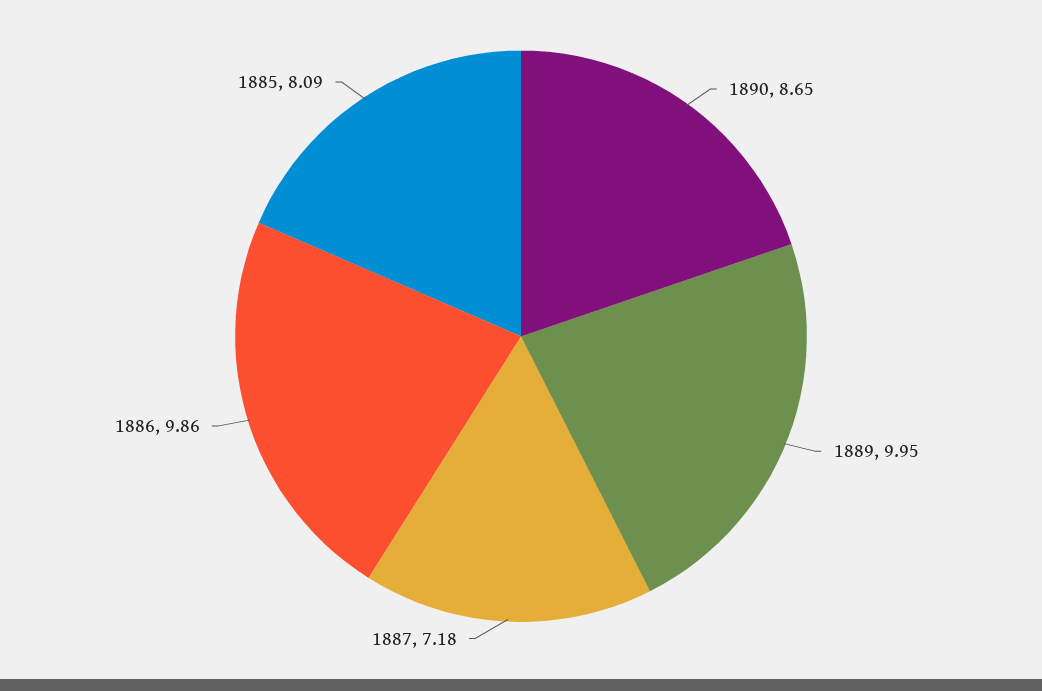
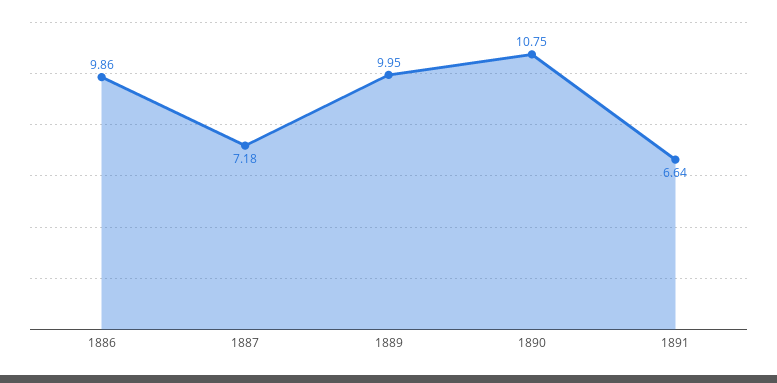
1890: 8.65 -> 10.75
1885: 8.09 -> none
1891: none -> 6.64

